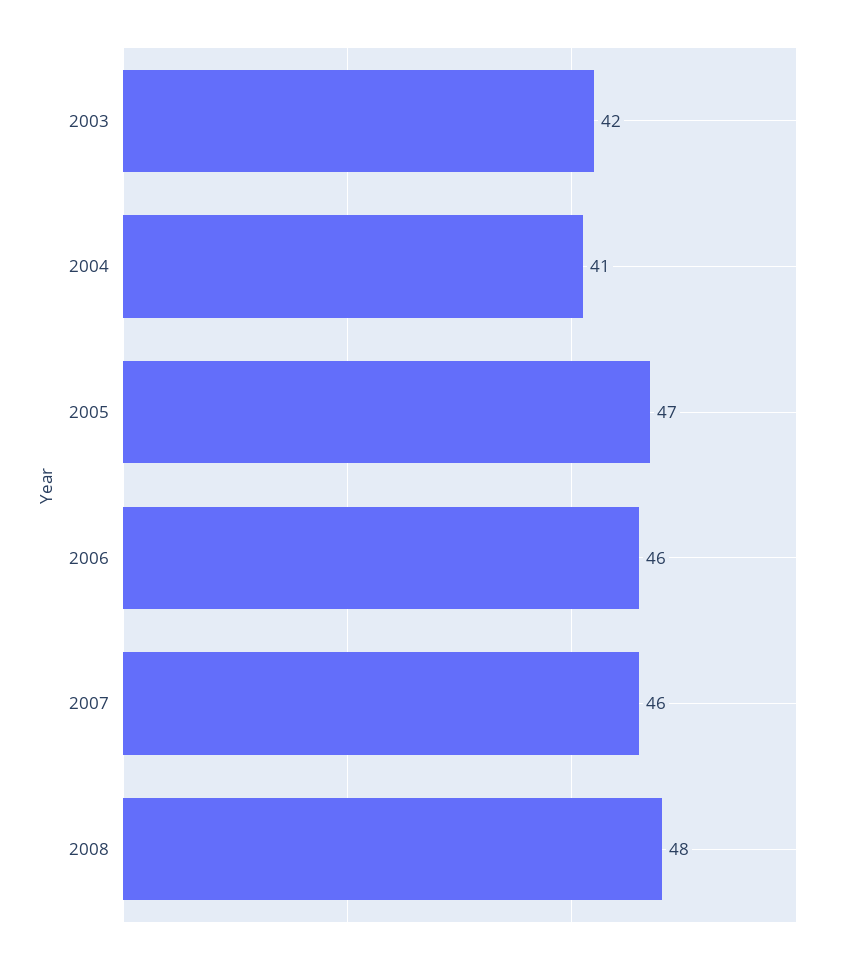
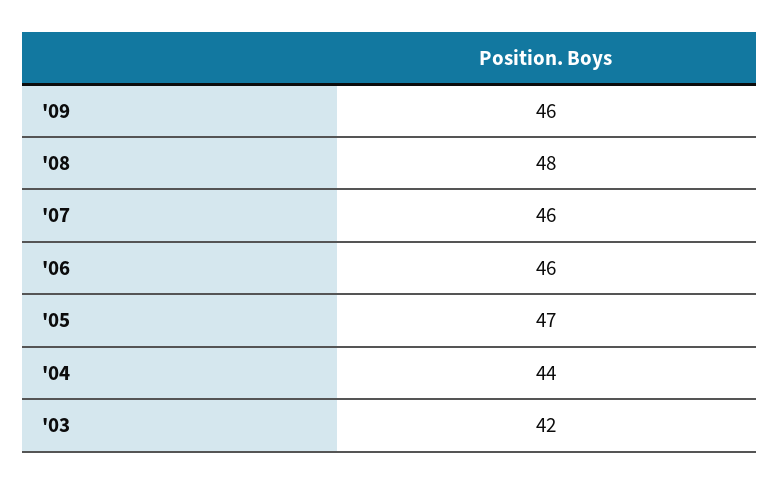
2004: 41 -> 44
'09: none -> 46

